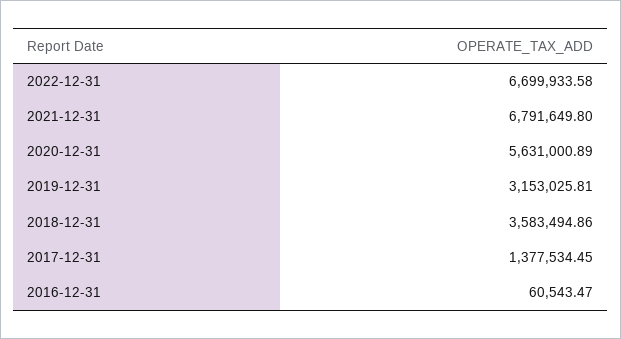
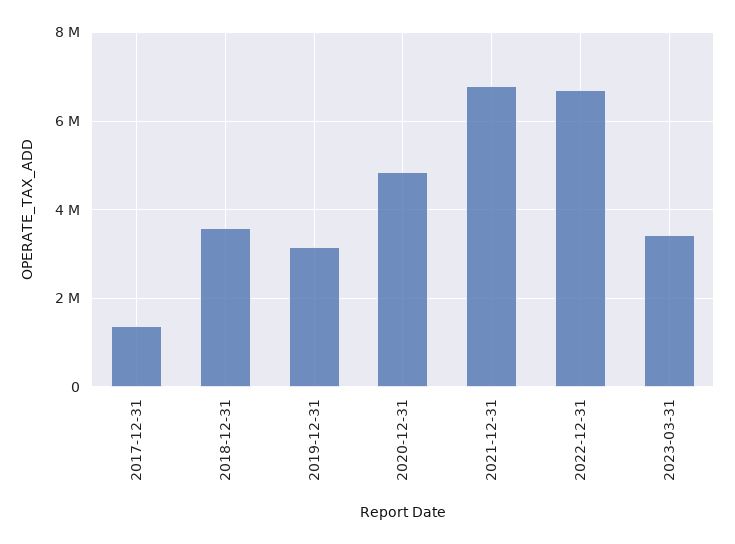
2020-12-31: 5631000.89 -> 4800000
2016-12-31: 60543.47 -> none
2023-03-31: none -> 3400000

